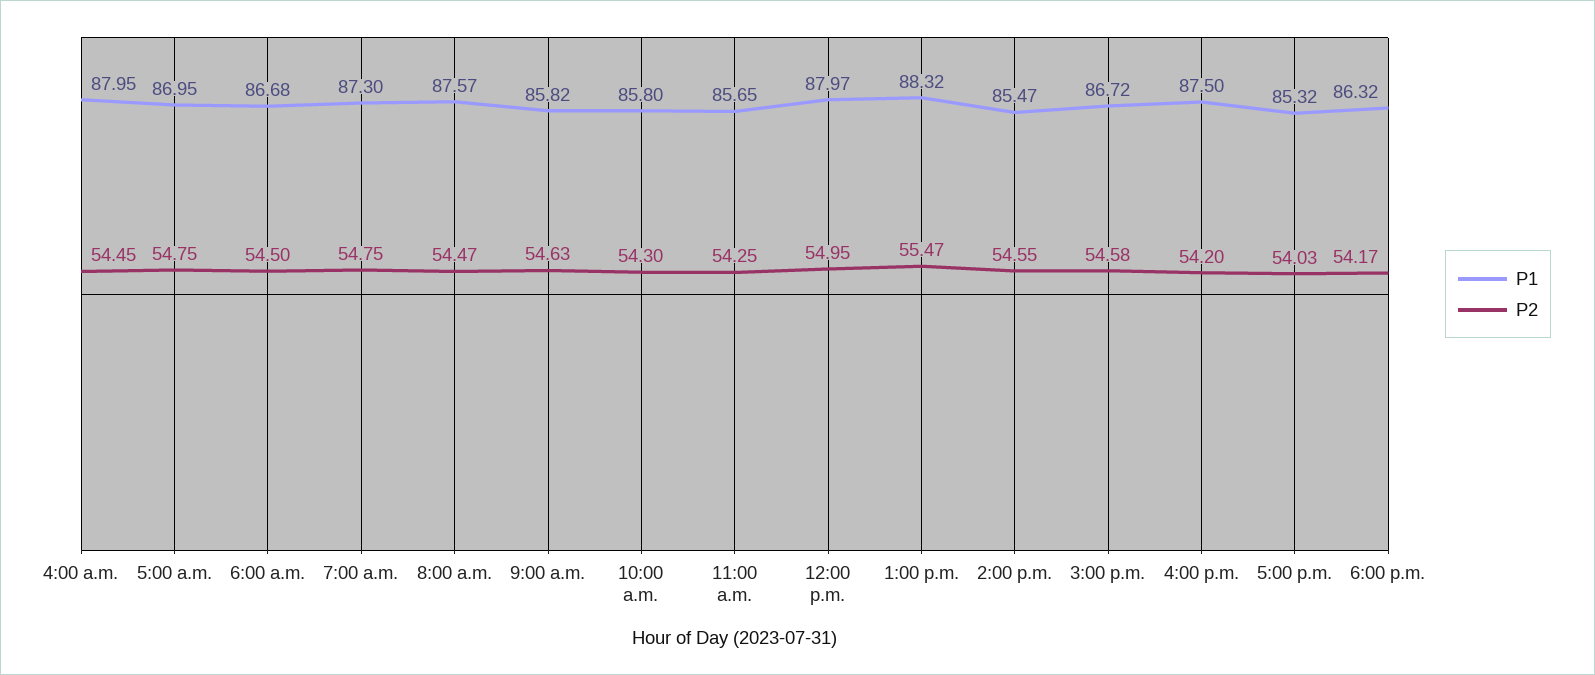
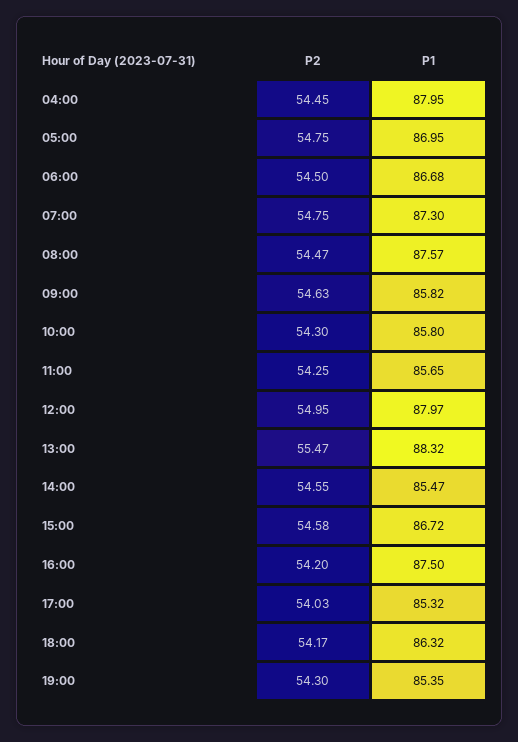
P2, 19:00: none -> 54.3
P1, 19:00: none -> 85.35

